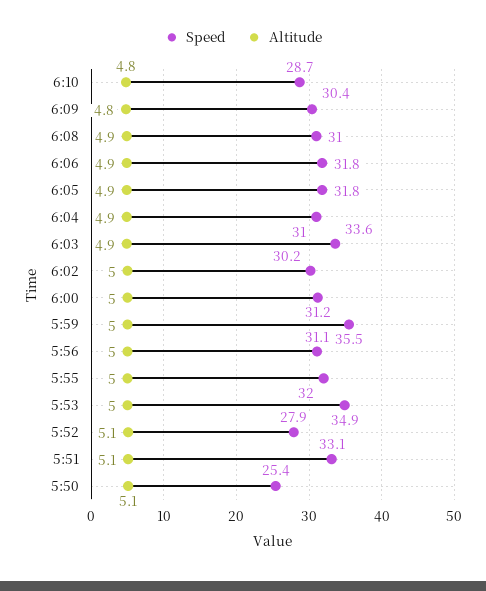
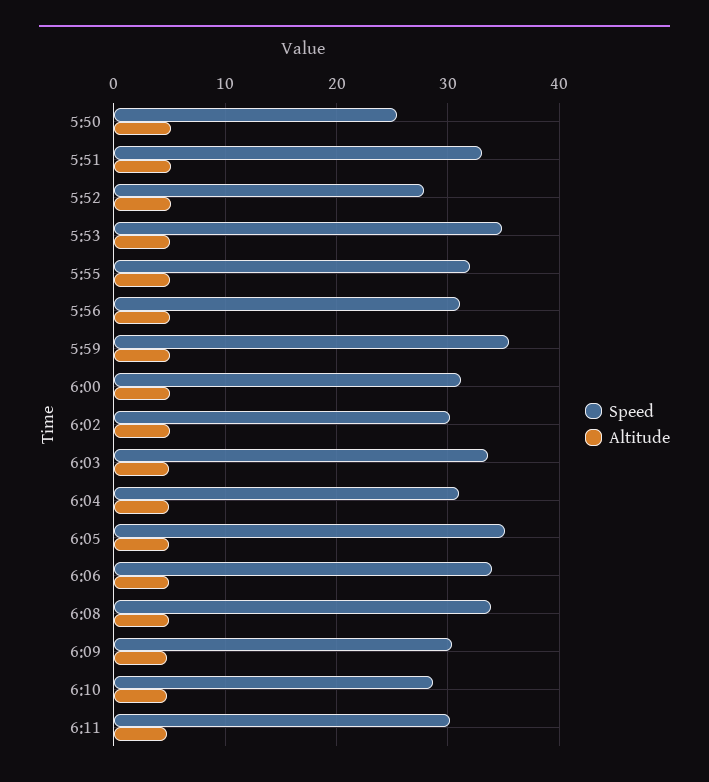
Speed, 6:08: 31 -> 34
Speed, 6:06: 31.8 -> 34
Speed, 6:05: 31.8 -> 35
Speed, 6:11: none -> 30
Altitude, 6:11: none -> 5

